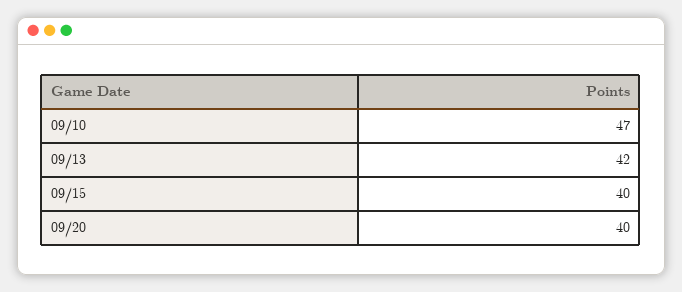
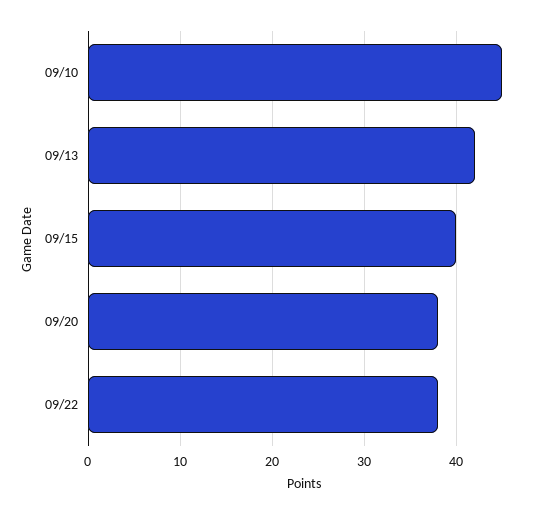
09/10: 47 -> 45
09/20: 40 -> 38
09/22: none -> 38

